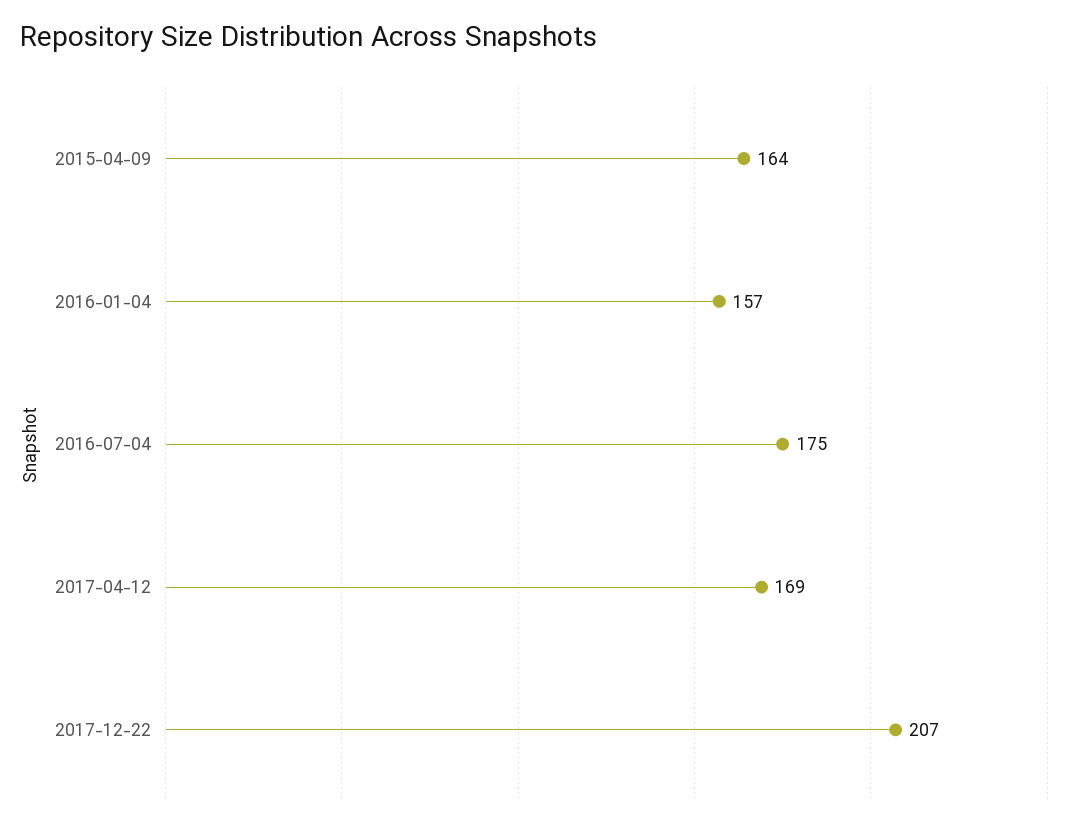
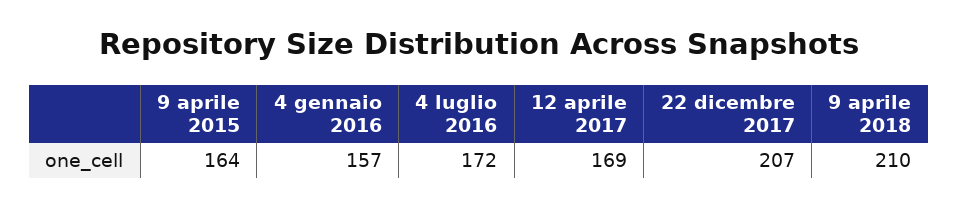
2016-07-04: 175 -> 172
9 aprile 2018: none -> 210

